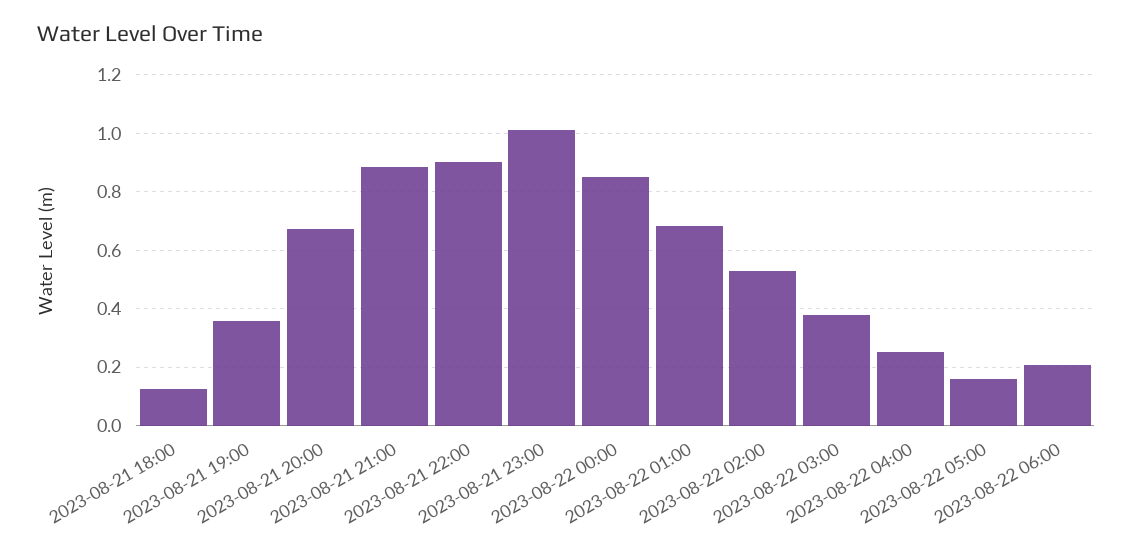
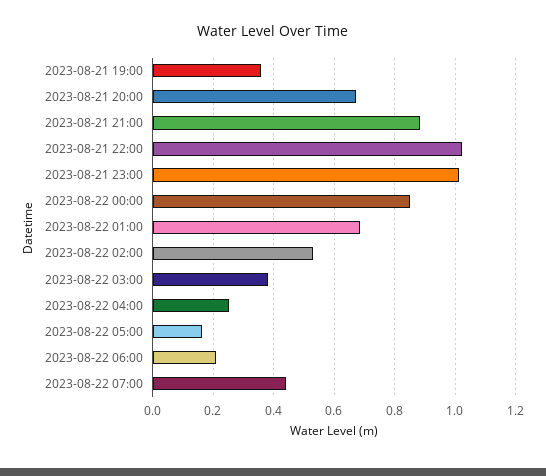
2023-08-21 18:00: 0.125 -> none
2023-08-21 22:00: 0.9 -> 1.02
2023-08-22 07:00: none -> 0.44

